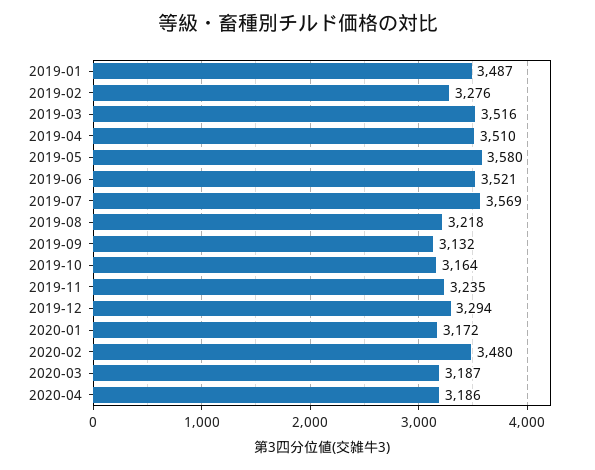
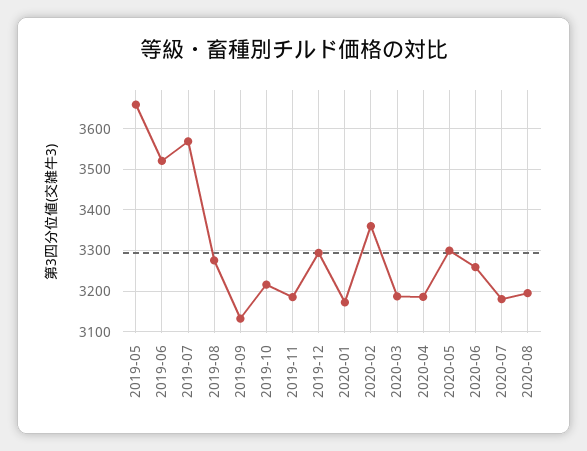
2019-01: 3487 -> none
2019-02: 3276 -> none
2019-03: 3516 -> none
2019-04: 3510 -> none
2019-05: 3580 -> 3660
2019-08: 3218 -> 3280
2019-10: 3164 -> 3220
2019-11: 3235 -> 3180
2020-02: 3480 -> 3360
2020-05: none -> 3300
2020-06: none -> 3260
2020-07: none -> 3180
2020-08: none -> 3200

